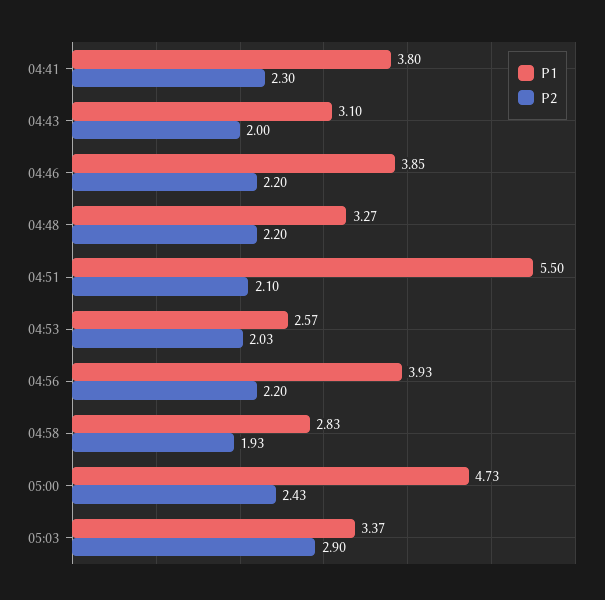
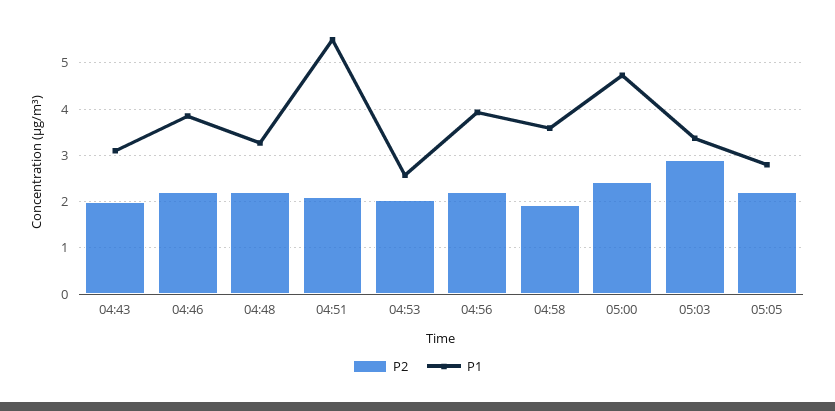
P1, 04:41: 3.8 -> none
P2, 04:41: 2.3 -> none
P1, 04:58: 2.83 -> 3.6
P2, 05:05: none -> 2.2
P1, 05:05: none -> 2.8

